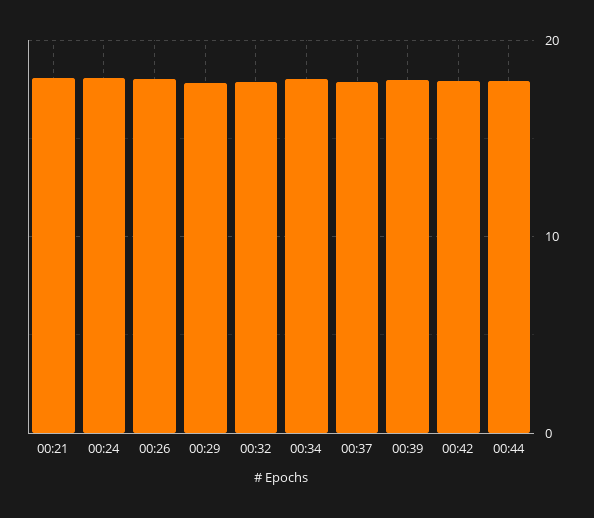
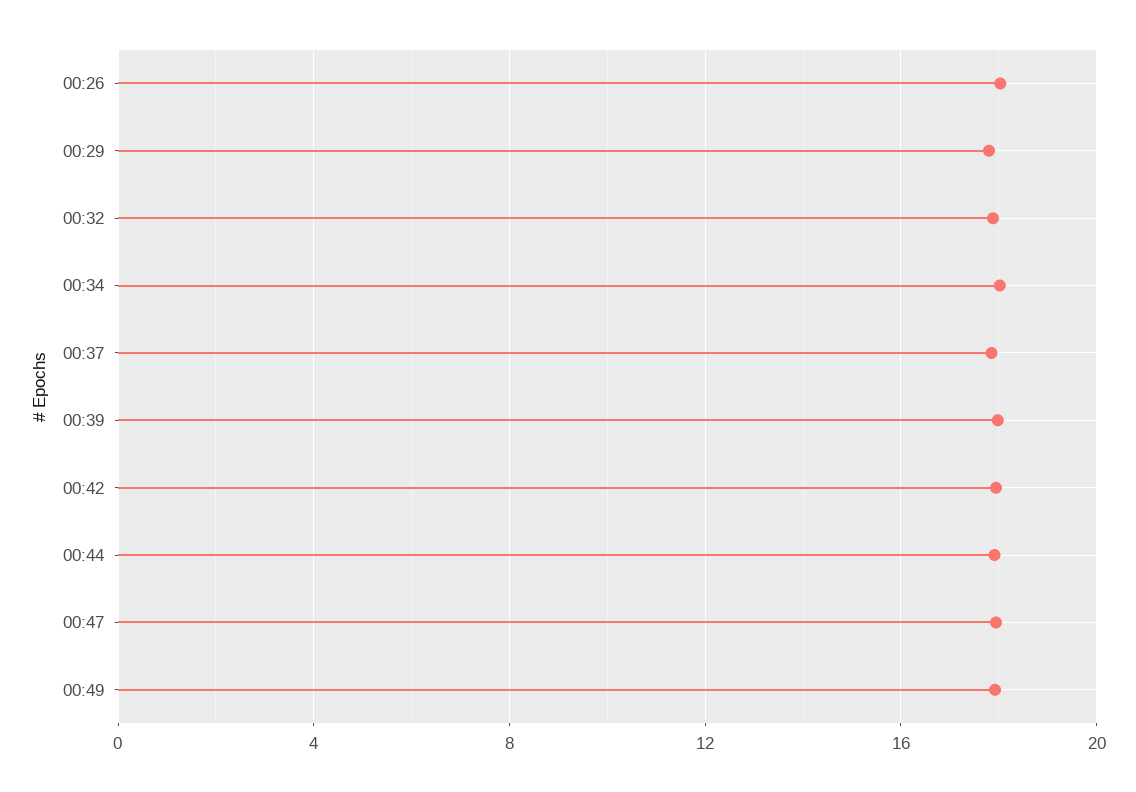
00:21: 18 -> none
00:24: 18 -> none
00:47: none -> 18
00:49: none -> 18

